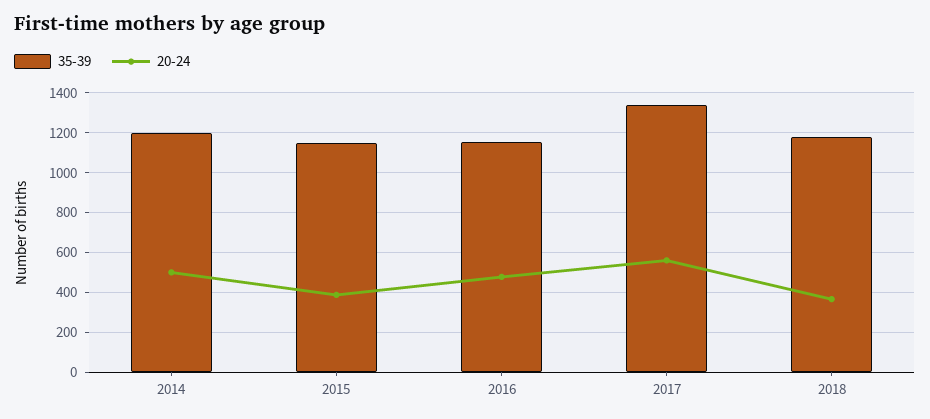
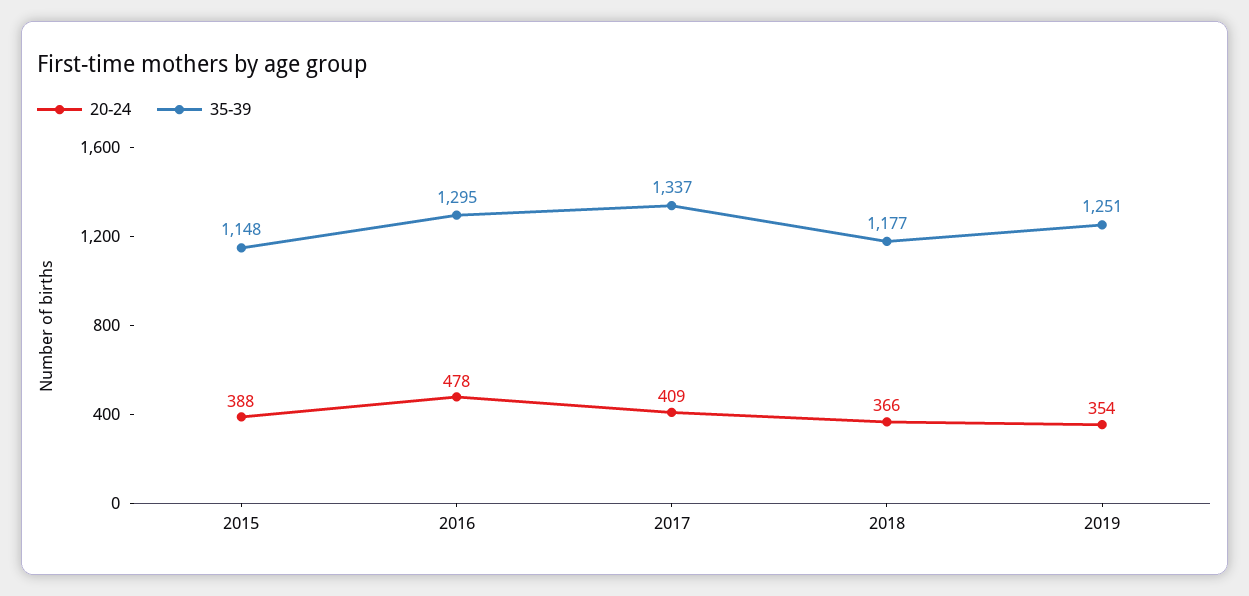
35-39, 2014: 1200 -> none
20-24, 2014: 500 -> none
35-39, 2016: 1150 -> 1295
20-24, 2017: 550 -> 409
20-24, 2019: none -> 354
35-39, 2019: none -> 1251

